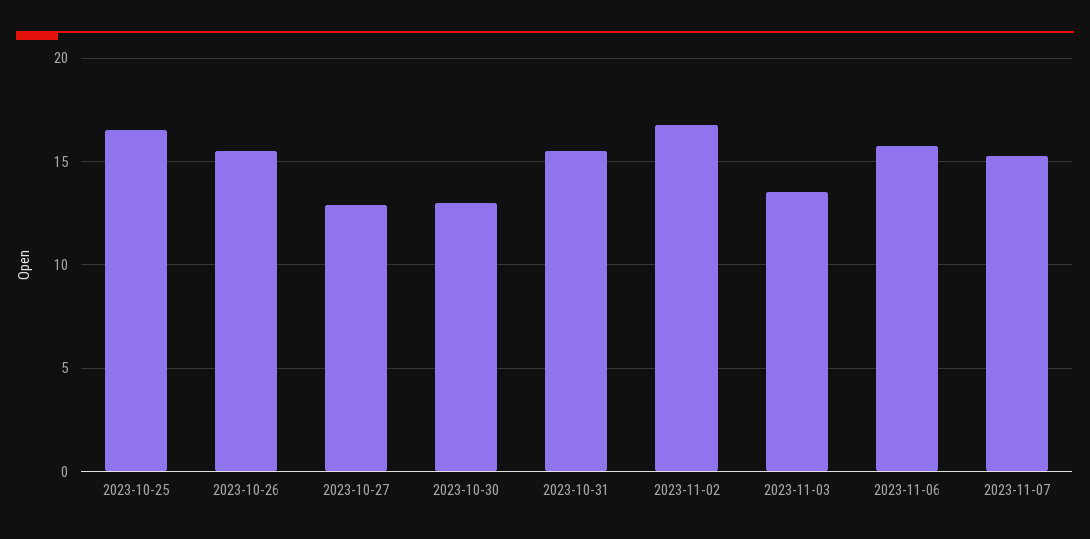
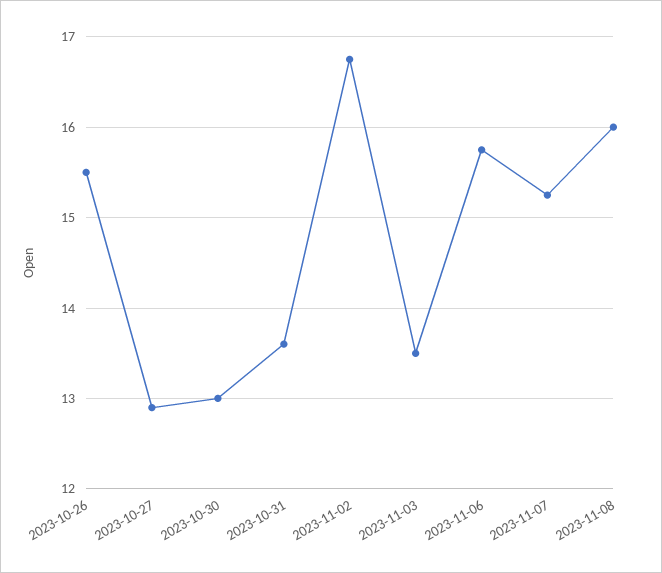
2023-10-25: 16.5 -> none
2023-10-31: 15.5 -> 13.6
2023-11-08: none -> 16

